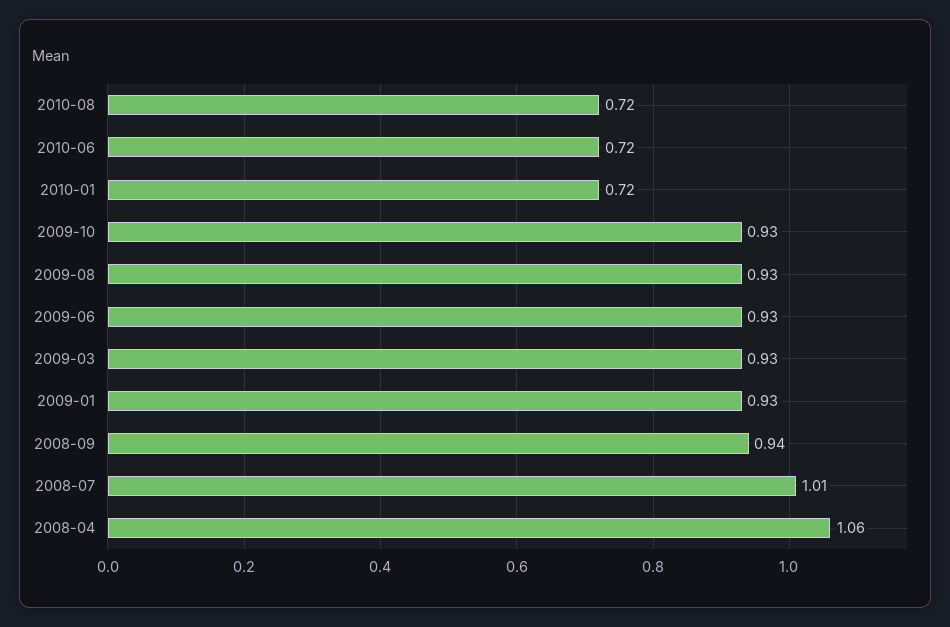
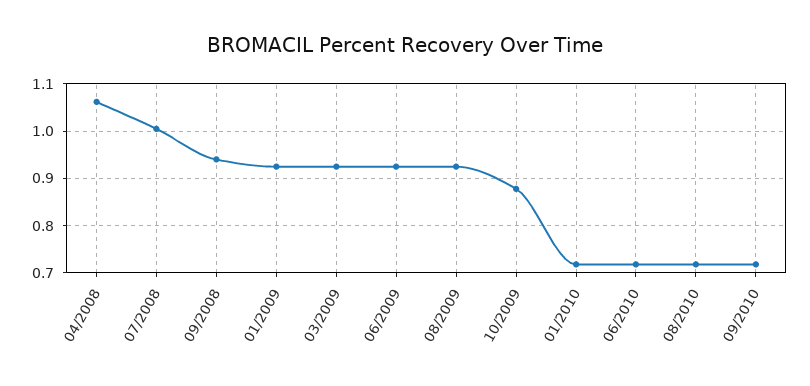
2009-10: 0.93 -> 0.88
09/2010: none -> 0.72

